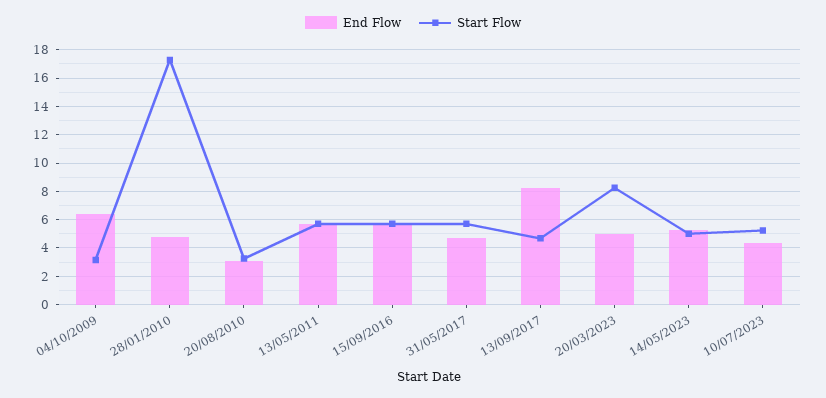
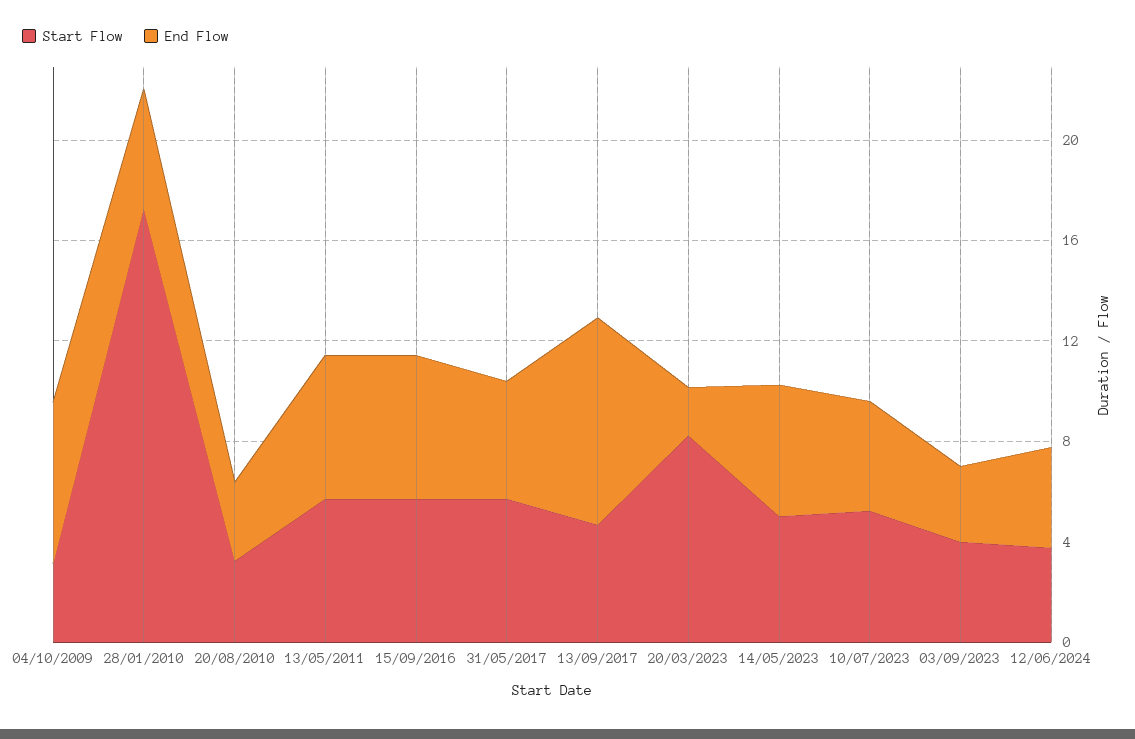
End Flow, 20/03/2023: 5 -> 2
Start Flow, 03/09/2023: none -> 4
End Flow, 03/09/2023: none -> 3
Start Flow, 12/06/2024: none -> 4
End Flow, 12/06/2024: none -> 4

